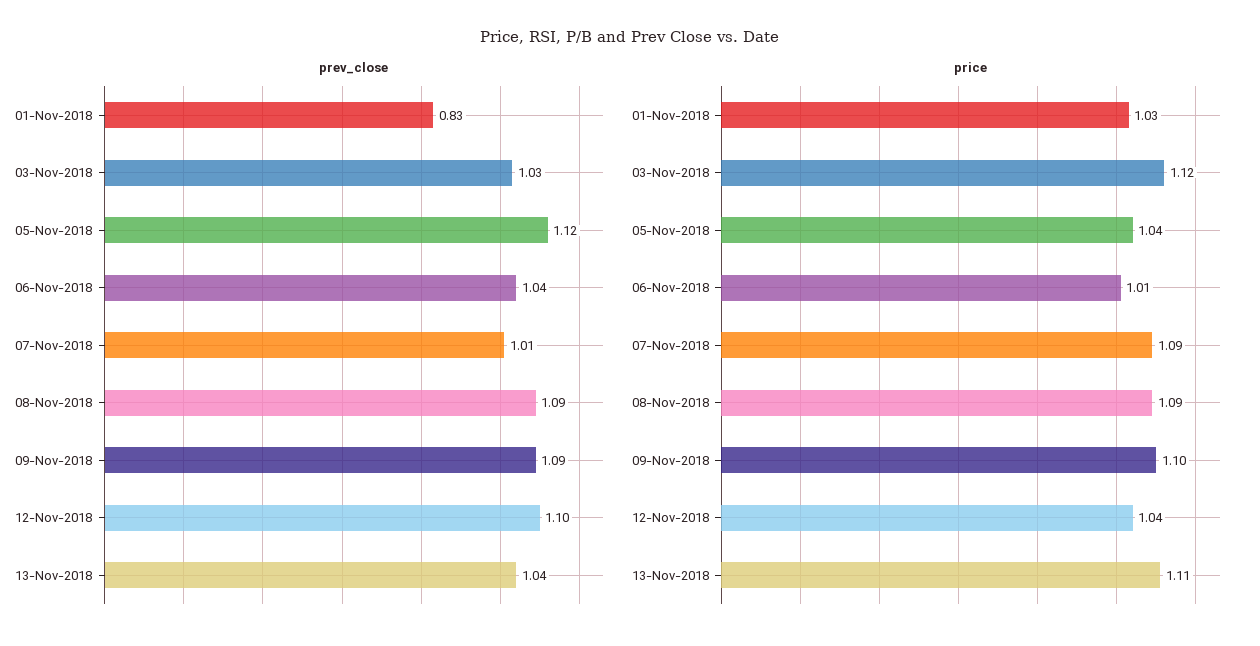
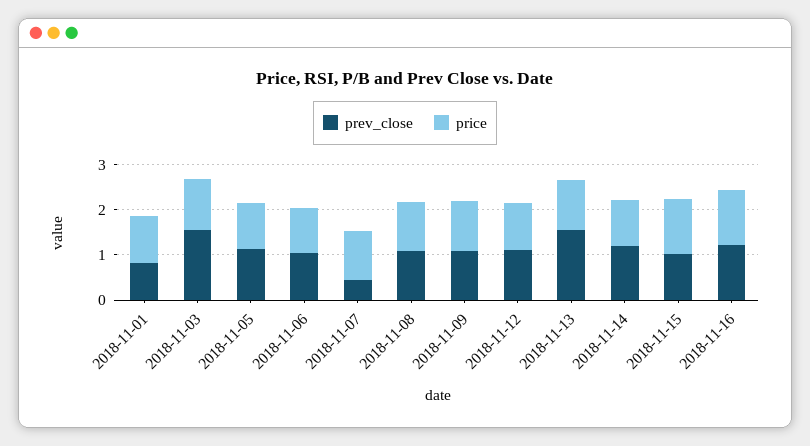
prev_close, 03-Nov-2018: 1.03 -> 1.6
prev_close, 07-Nov-2018: 1.01 -> 0.4
prev_close, 13-Nov-2018: 1.04 -> 1.6
prev_close, 2018-11-14: none -> 1.2
price, 2018-11-14: none -> 1
prev_close, 2018-11-15: none -> 1
price, 2018-11-15: none -> 1.2
prev_close, 2018-11-16: none -> 1.2
price, 2018-11-16: none -> 1.2

